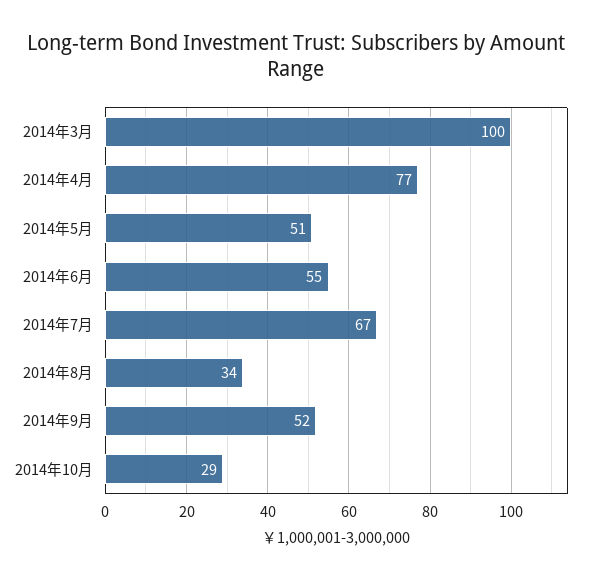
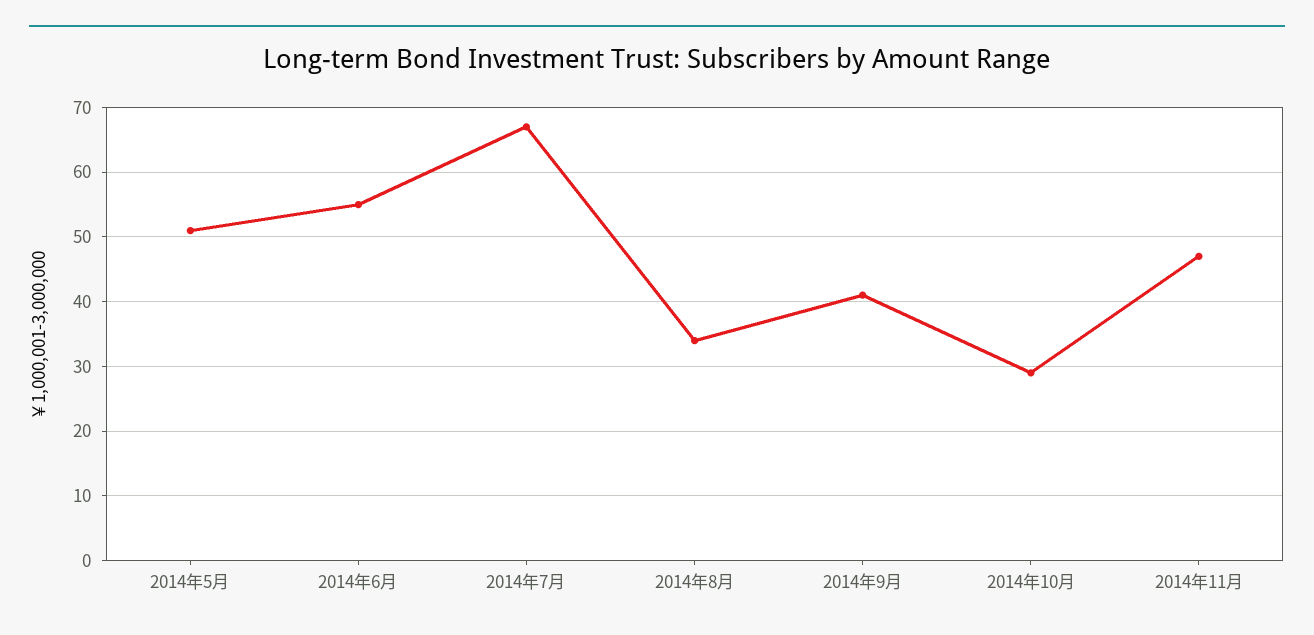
2014年3月: 100 -> none
2014年4月: 77 -> none
2014年9月: 52 -> 41
2014年11月: none -> 47

